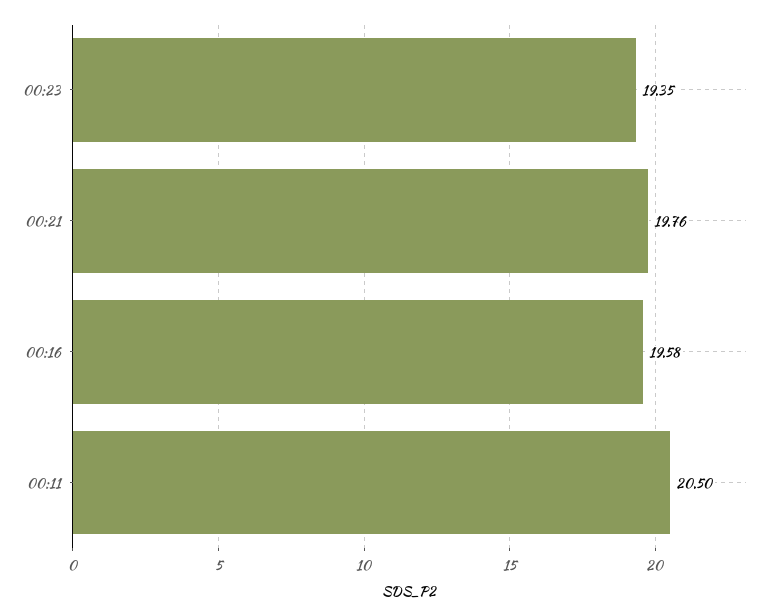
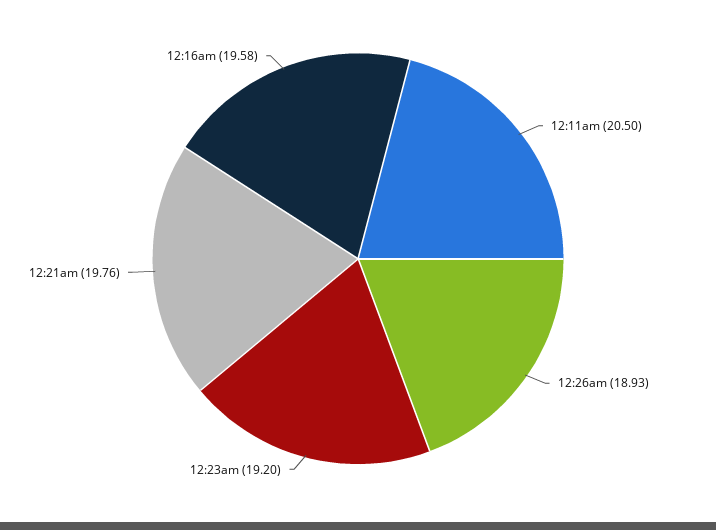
00:23: 19.35 -> 19.2
12:26am: none -> 18.93

